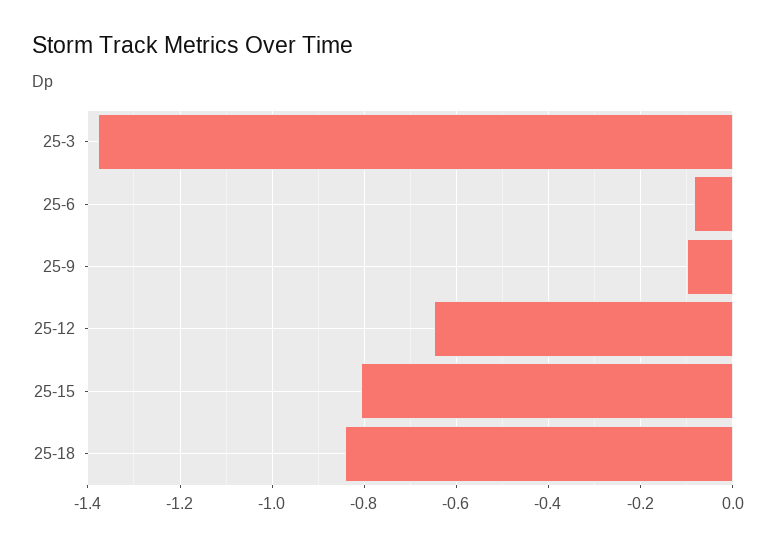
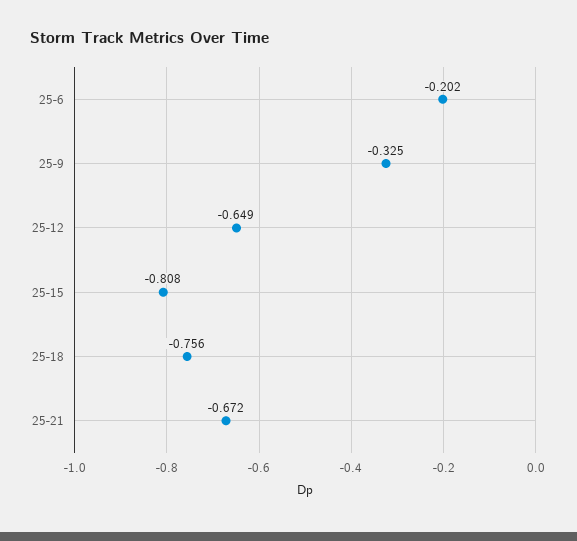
25-3: -1.38 -> none
25-6: -0.08 -> -0.202
25-9: -0.1 -> -0.325
25-18: -0.84 -> -0.756
25-21: none -> -0.672

